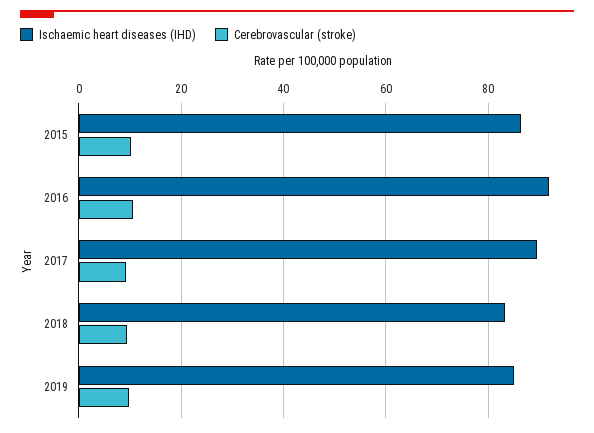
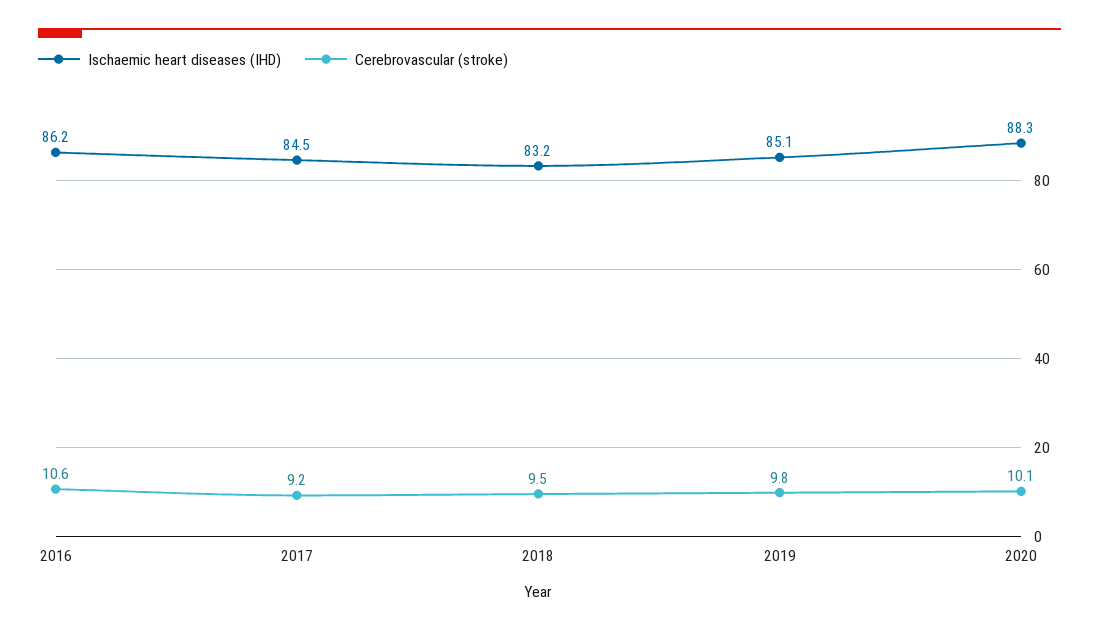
Ischaemic heart diseases (IHD), 2015: 86 -> none
Cerebrovascular (stroke), 2015: 10 -> none
Ischaemic heart diseases (IHD), 2016: 92 -> 86.2
Ischaemic heart diseases (IHD), 2017: 90 -> 84.5
Ischaemic heart diseases (IHD), 2020: none -> 88.3
Cerebrovascular (stroke), 2020: none -> 10.1

